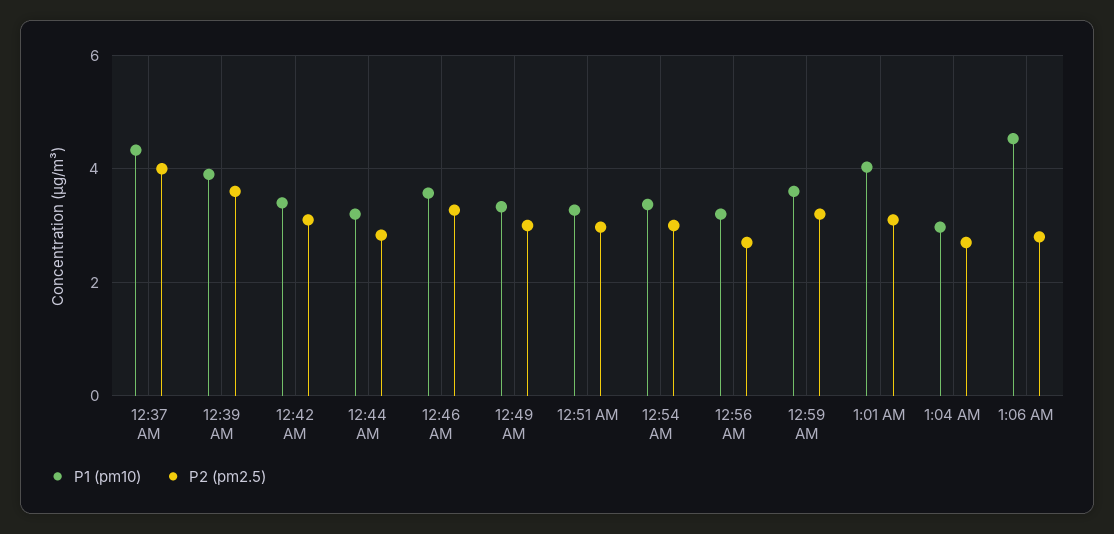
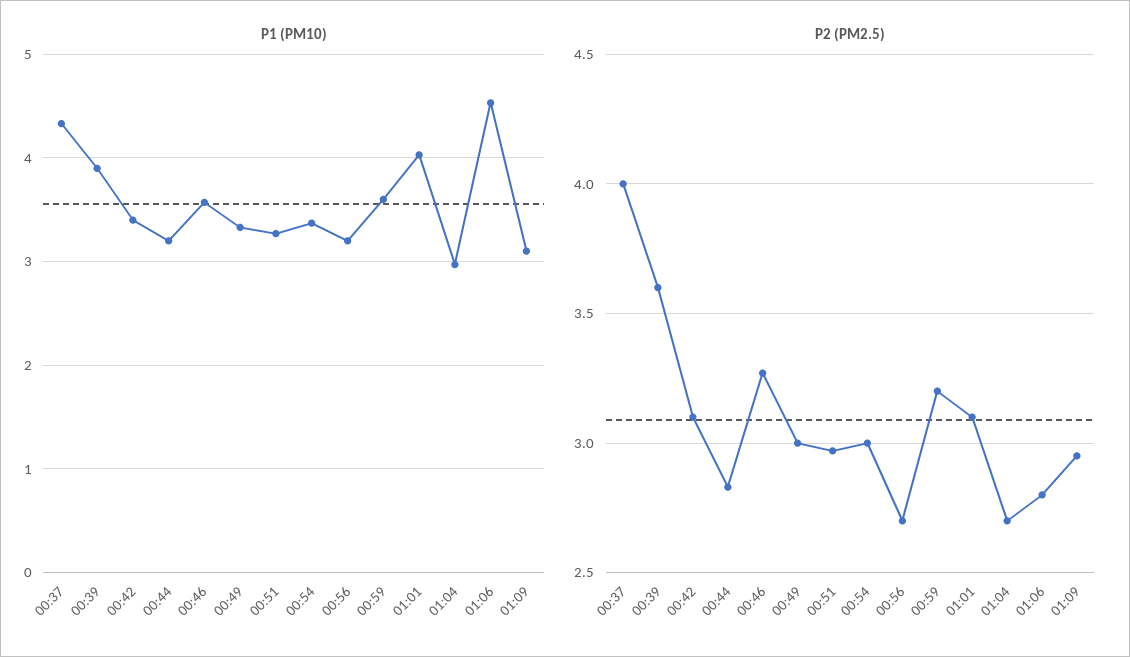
P1 (pm10), 01:09: none -> 3.1
P2 (pm2.5), 01:09: none -> 2.95

